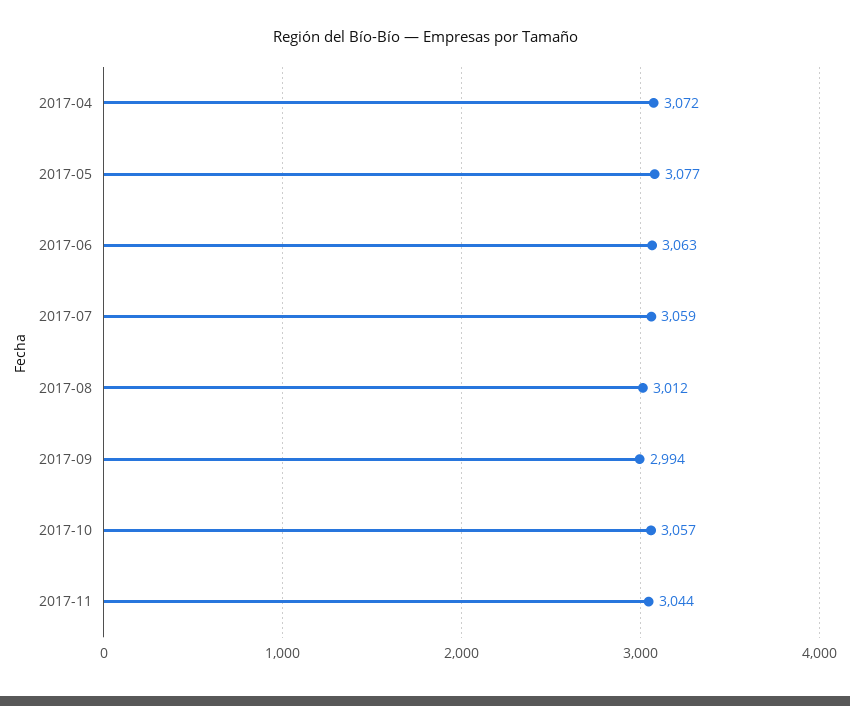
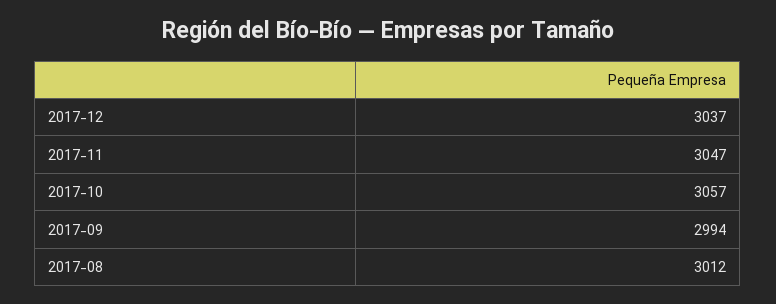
2017-04: 3072 -> none
2017-05: 3077 -> none
2017-06: 3063 -> none
2017-07: 3059 -> none
2017-11: 3044 -> 3047
2017-12: none -> 3037

